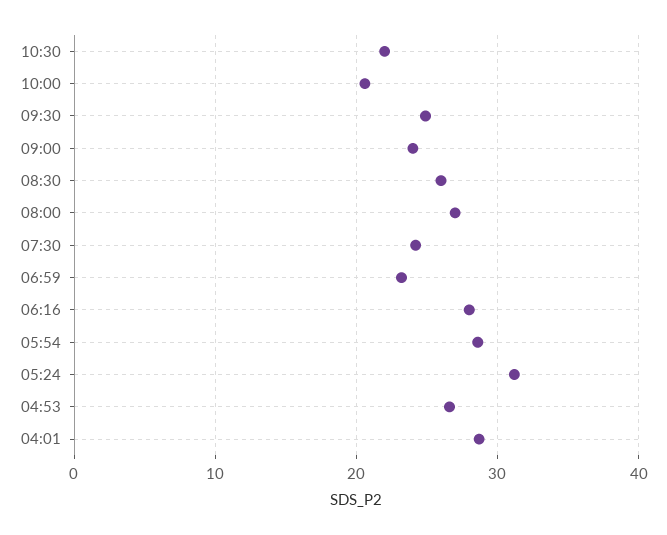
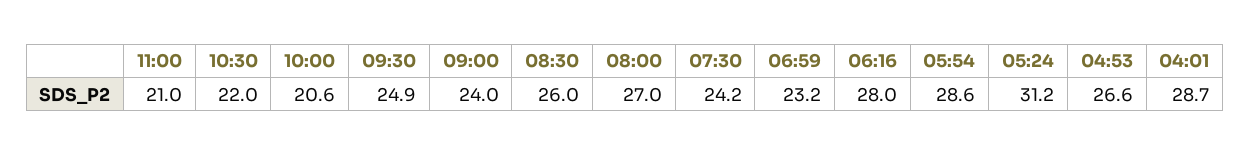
11:00: none -> 21

